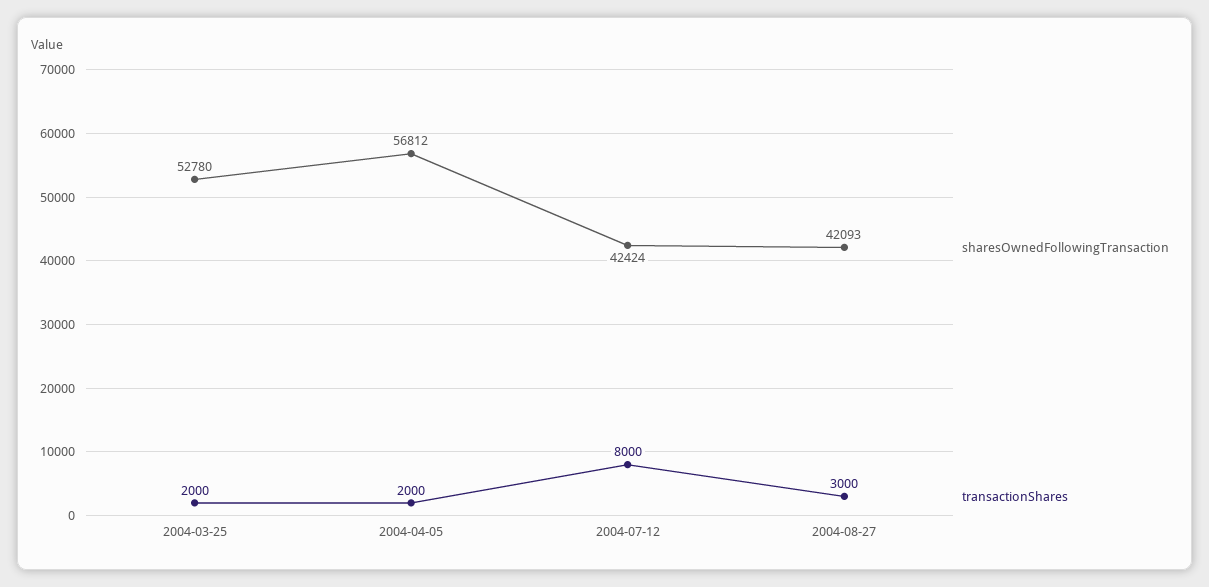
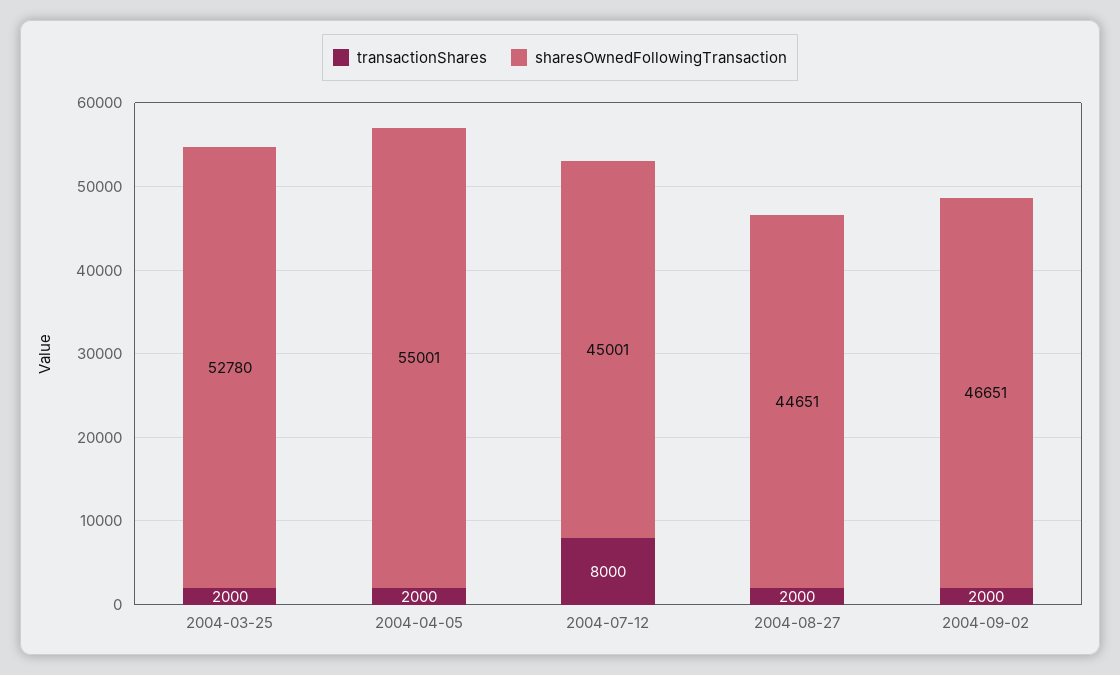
sharesOwnedFollowingTransaction, 2004-04-05: 56812 -> 55001
sharesOwnedFollowingTransaction, 2004-07-12: 42424 -> 45001
sharesOwnedFollowingTransaction, 2004-08-27: 42093 -> 44651
transactionShares, 2004-08-27: 3000 -> 2000
transactionShares, 2004-09-02: none -> 2000
sharesOwnedFollowingTransaction, 2004-09-02: none -> 46651

